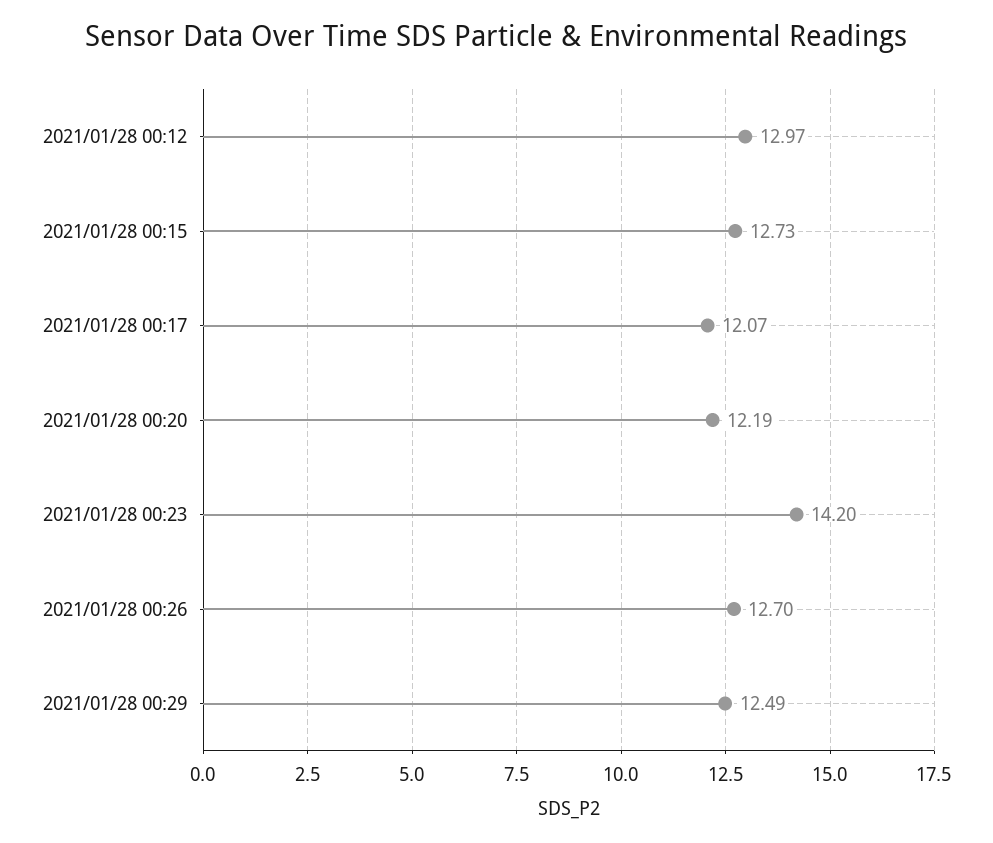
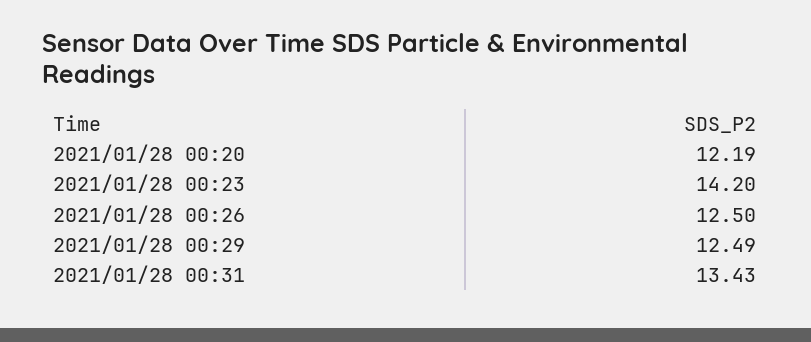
2021/01/28 00:12: 12.97 -> none
2021/01/28 00:15: 12.73 -> none
2021/01/28 00:17: 12.07 -> none
2021/01/28 00:26: 12.7 -> 12.5
2021/01/28 00:31: none -> 13.43

